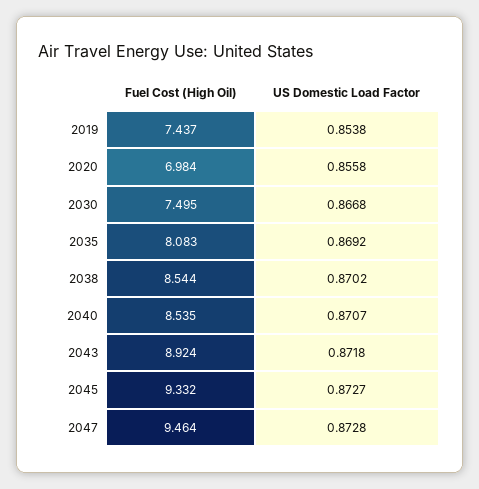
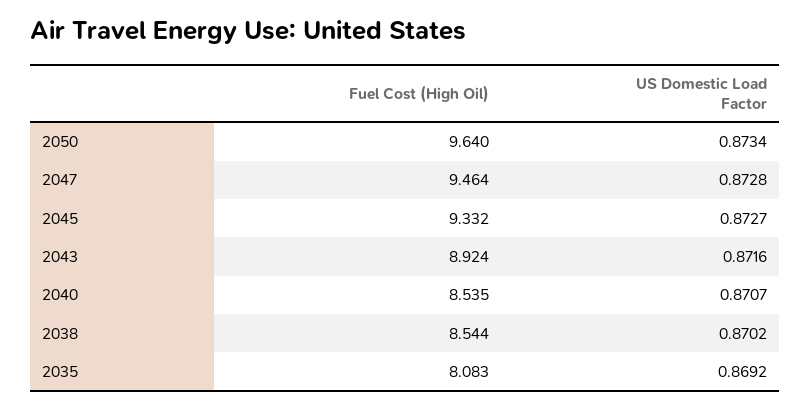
Fuel Cost (High Oil), 2019: 7.437 -> none
US Domestic Load Factor, 2019: 0.8538 -> none
Fuel Cost (High Oil), 2020: 6.984 -> none
US Domestic Load Factor, 2020: 0.8558 -> none
Fuel Cost (High Oil), 2030: 7.495 -> none
US Domestic Load Factor, 2030: 0.8668 -> none
US Domestic Load Factor, 2043: 0.8718 -> 0.8716
Fuel Cost (High Oil), 2050: none -> 9.64
US Domestic Load Factor, 2050: none -> 0.8734

